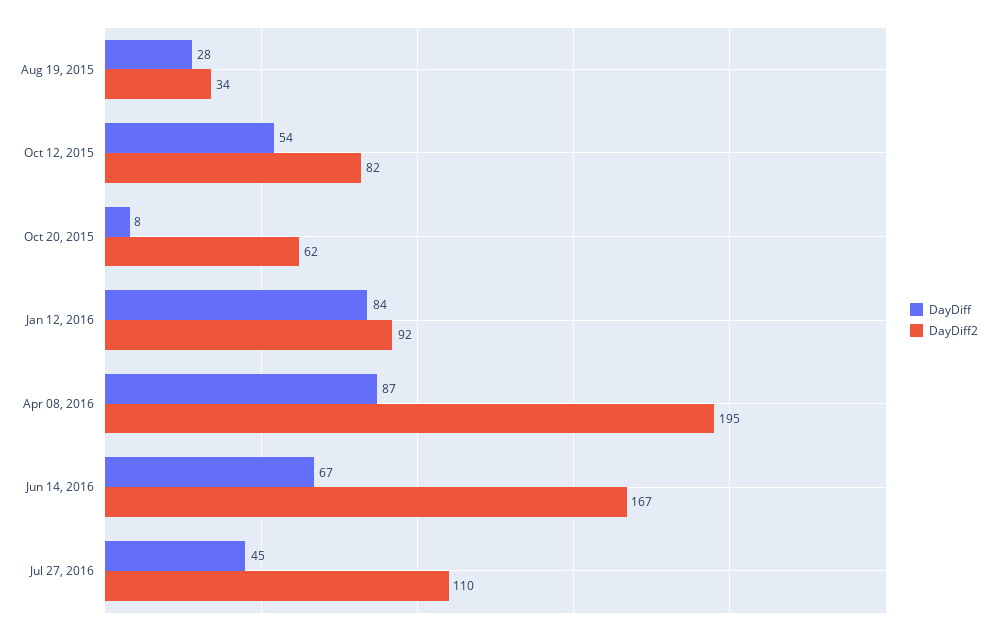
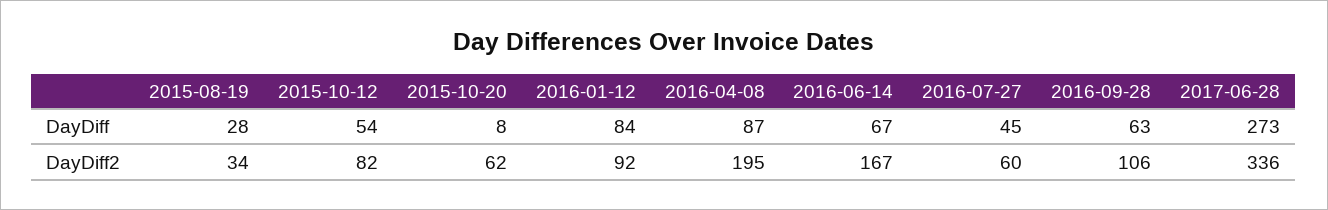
DayDiff2, Jul 27, 2016: 110 -> 60
DayDiff, 2016-09-28: none -> 63
DayDiff, 2017-06-28: none -> 273
DayDiff2, 2016-09-28: none -> 106
DayDiff2, 2017-06-28: none -> 336

